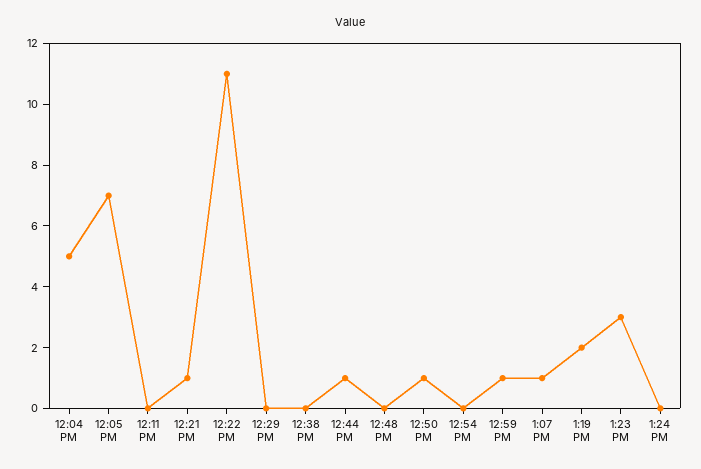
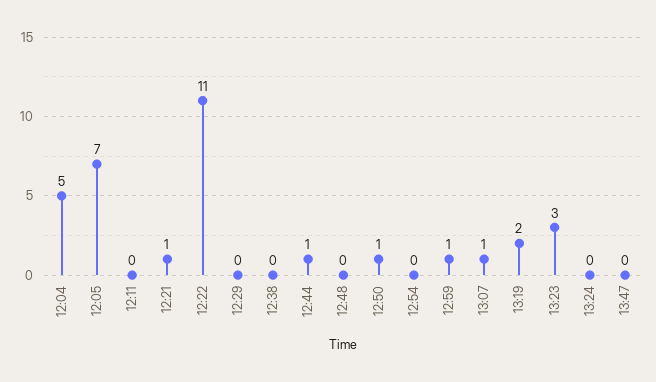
13:47: none -> 0

